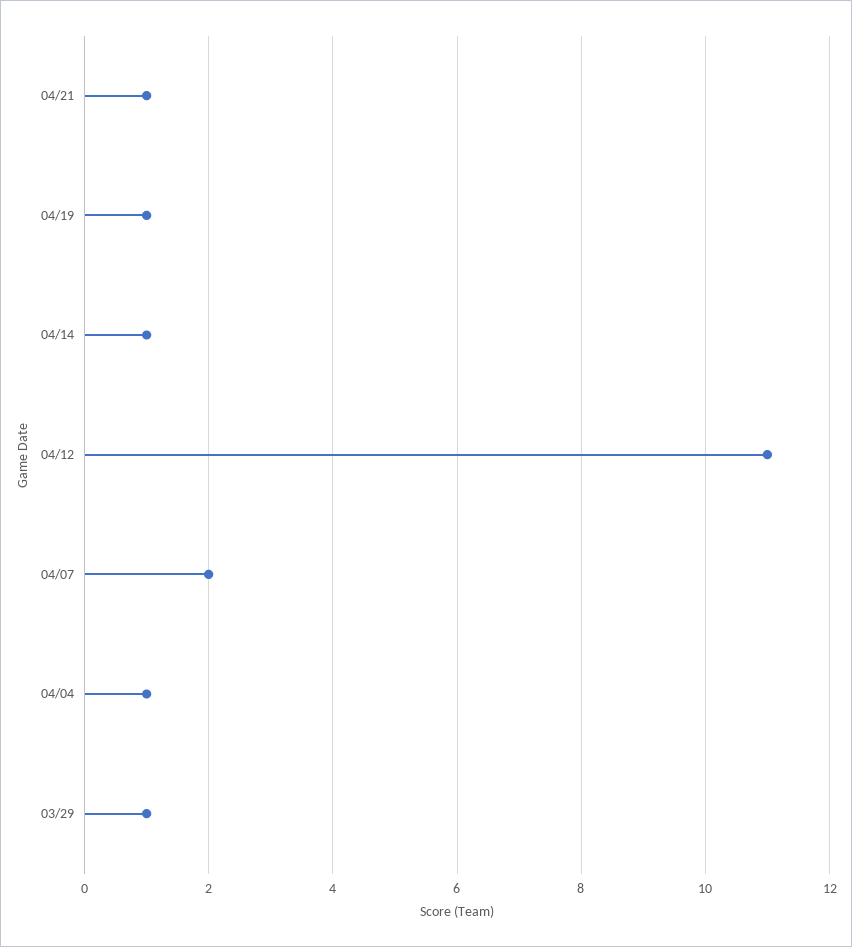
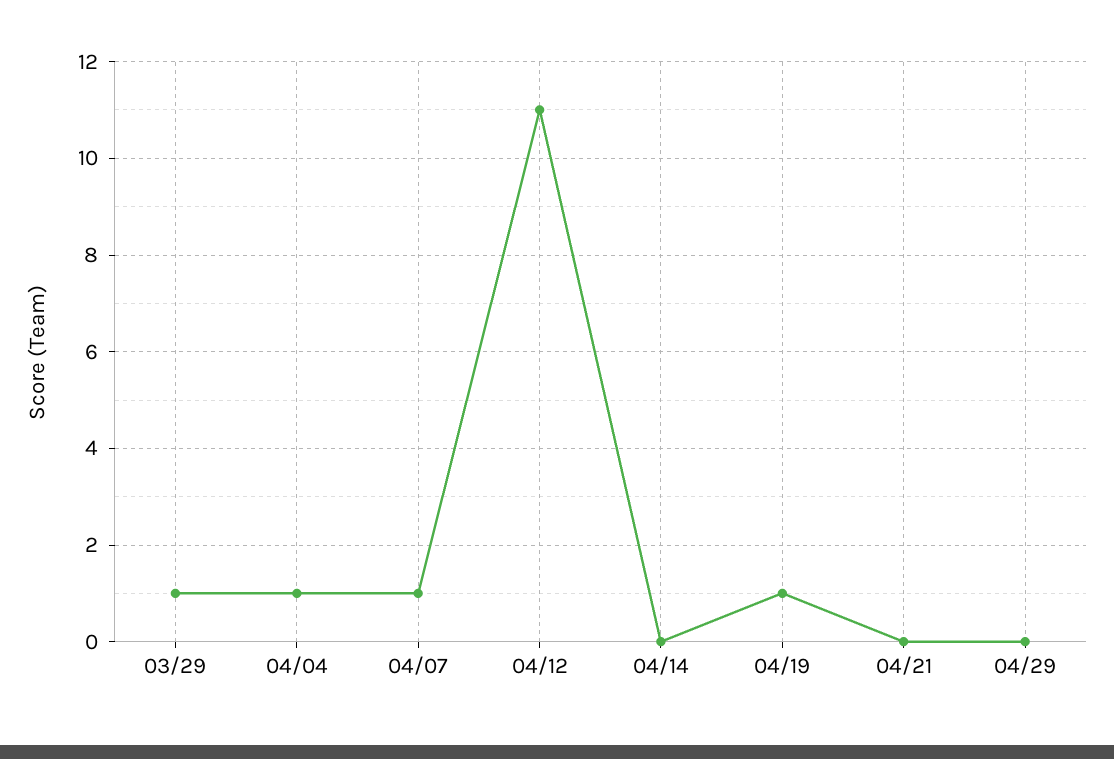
04/21: 1 -> 0
04/14: 1 -> 0
04/07: 2 -> 1
04/29: none -> 0

